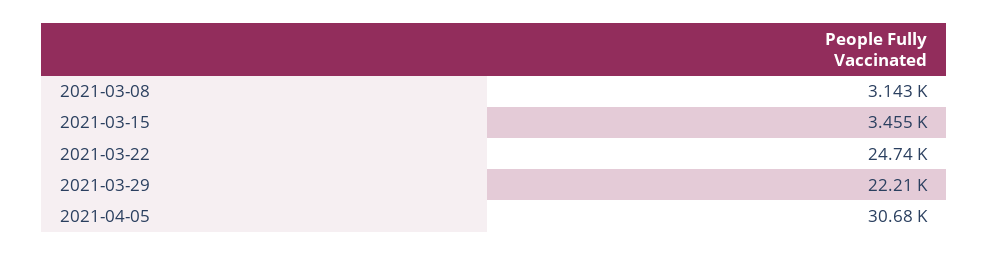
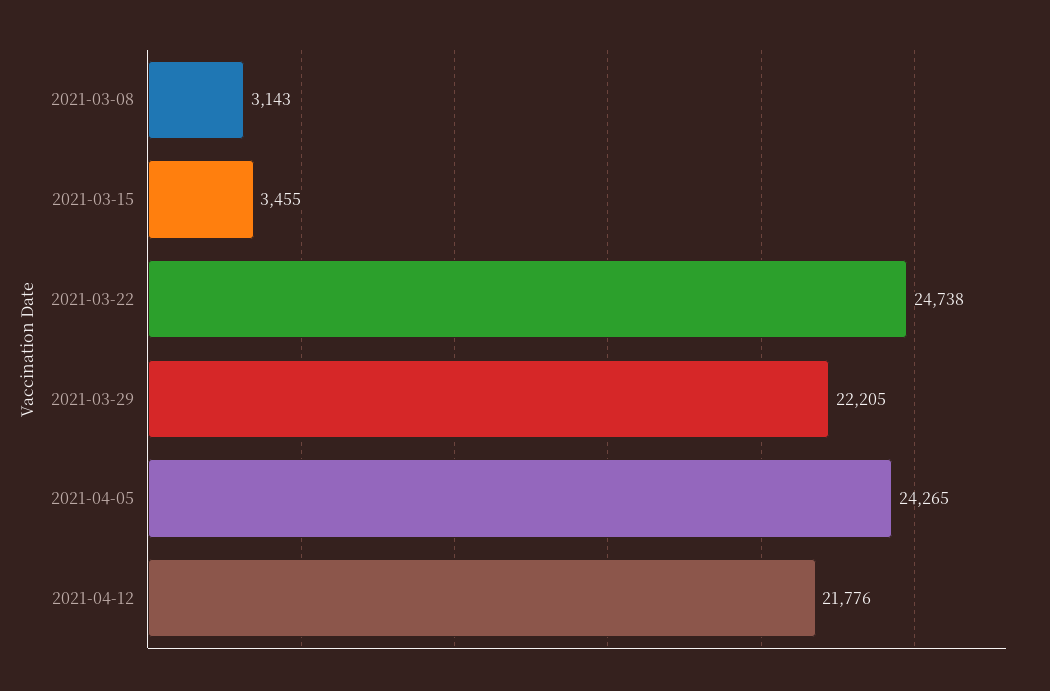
2021-04-05: 30680 -> 24265
2021-04-12: none -> 21776

